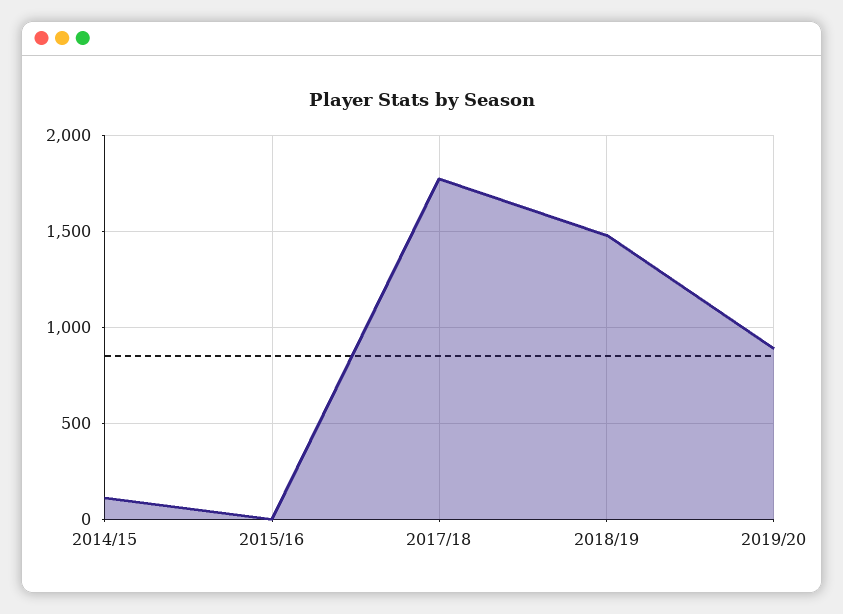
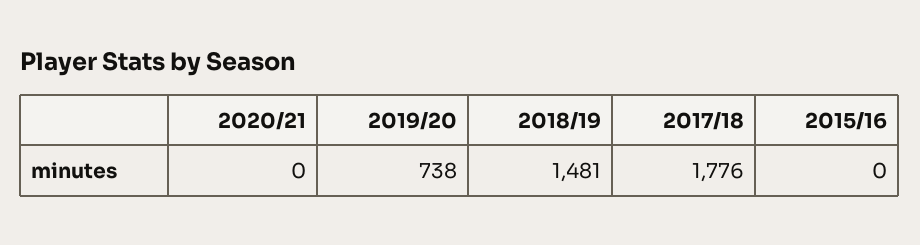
2014/15: 100 -> none
2019/20: 900 -> 738
2020/21: none -> 0

